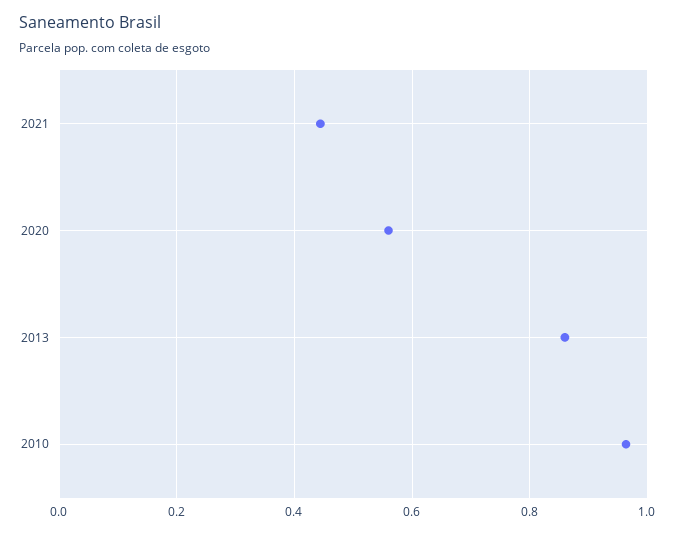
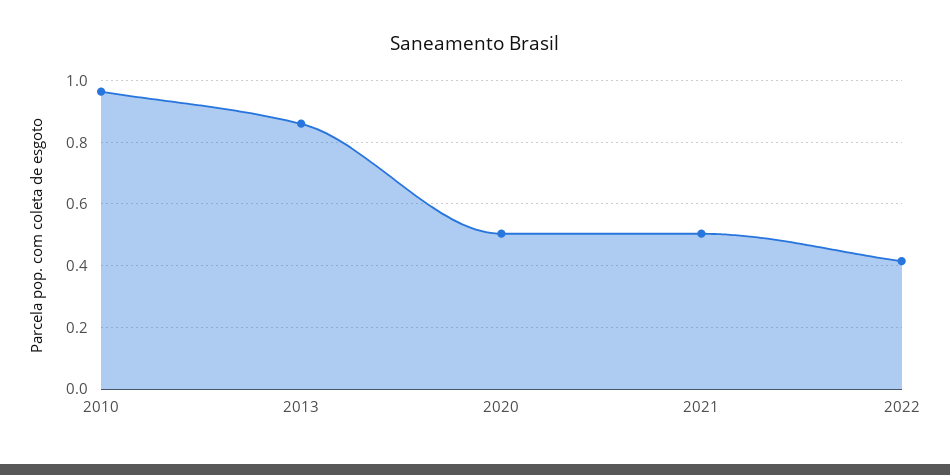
2021: 0.44 -> 0.5
2020: 0.56 -> 0.5
2022: none -> 0.42

